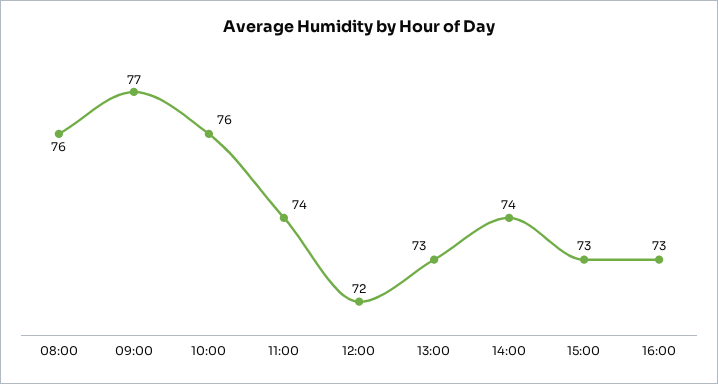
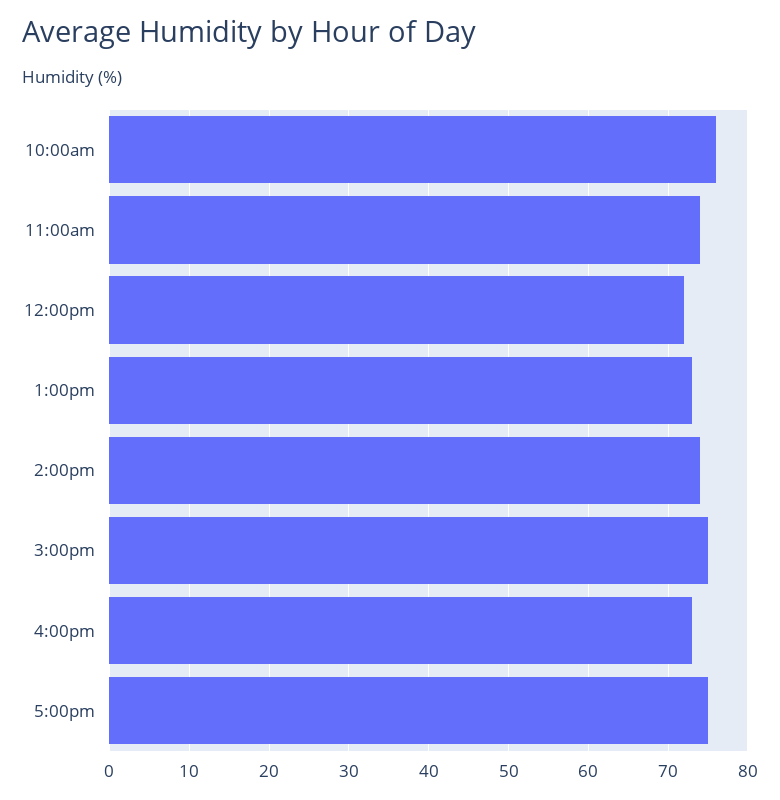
08:00: 76 -> none
09:00: 77 -> none
15:00: 73 -> 75
5:00pm: none -> 75

